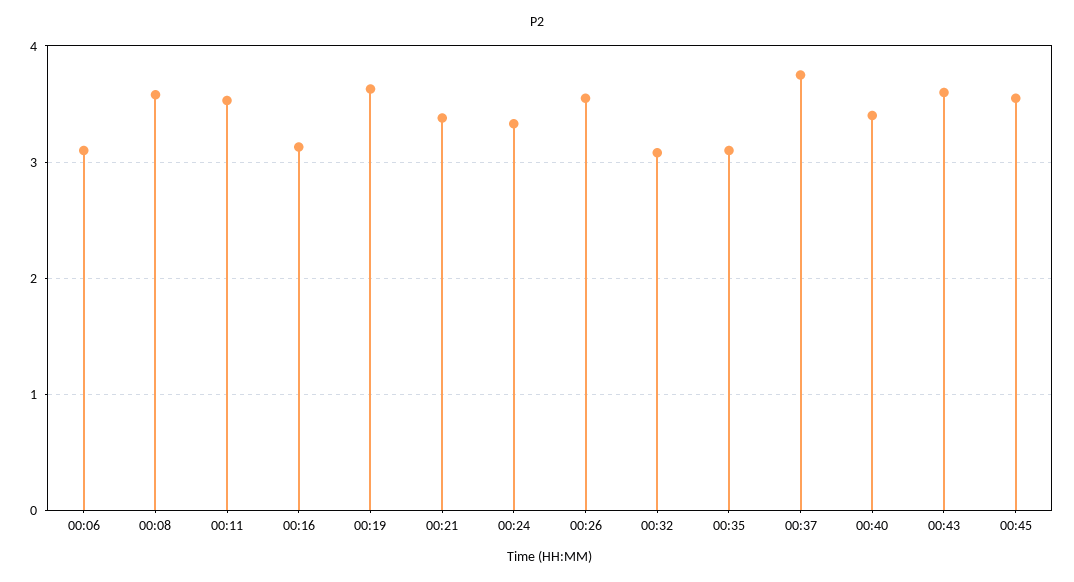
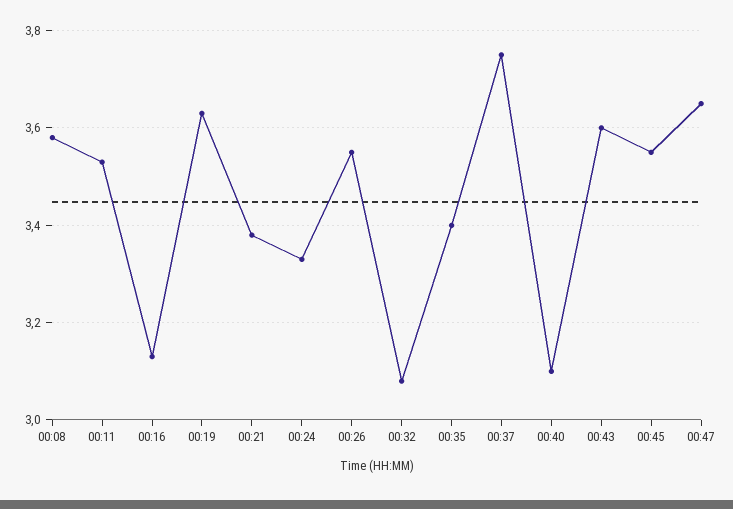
00:06: 3.1 -> none
00:35: 3.1 -> 3.4
00:40: 3.4 -> 3.1
00:47: none -> 3.65

